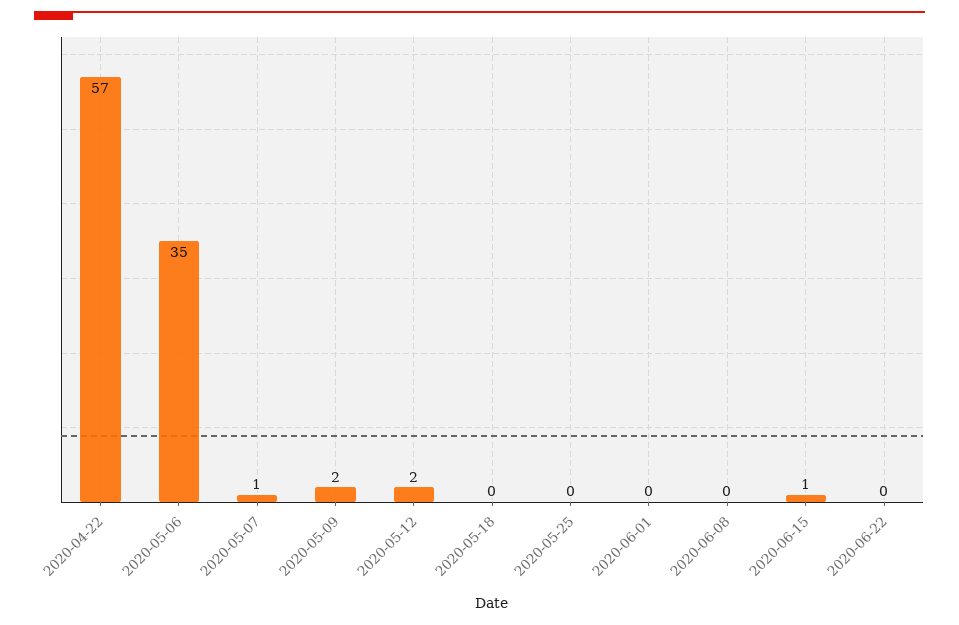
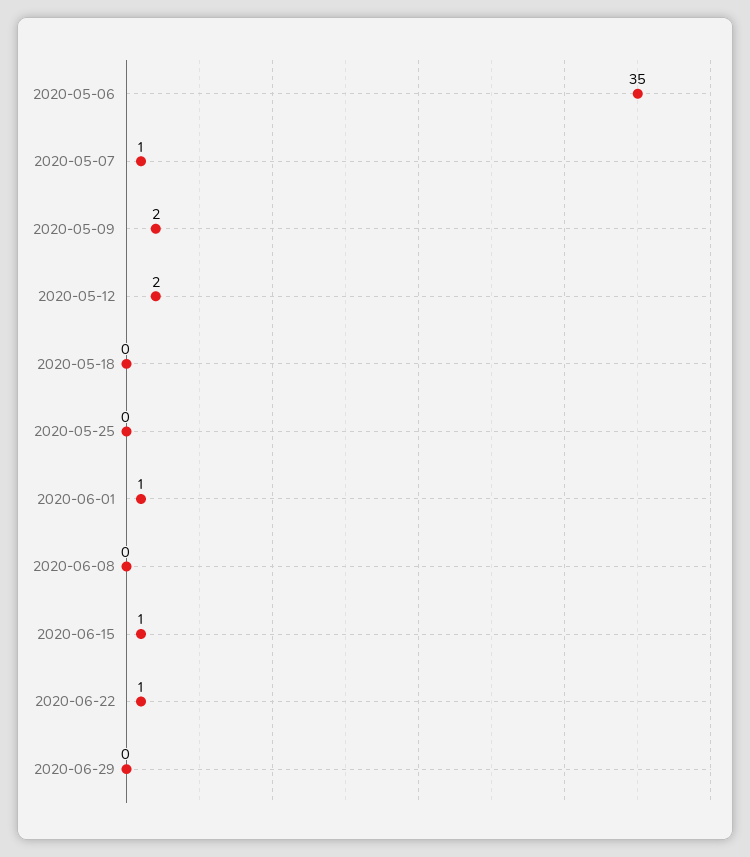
2020-04-22: 57 -> none
2020-06-01: 0 -> 1
2020-06-22: 0 -> 1
2020-06-29: none -> 0

